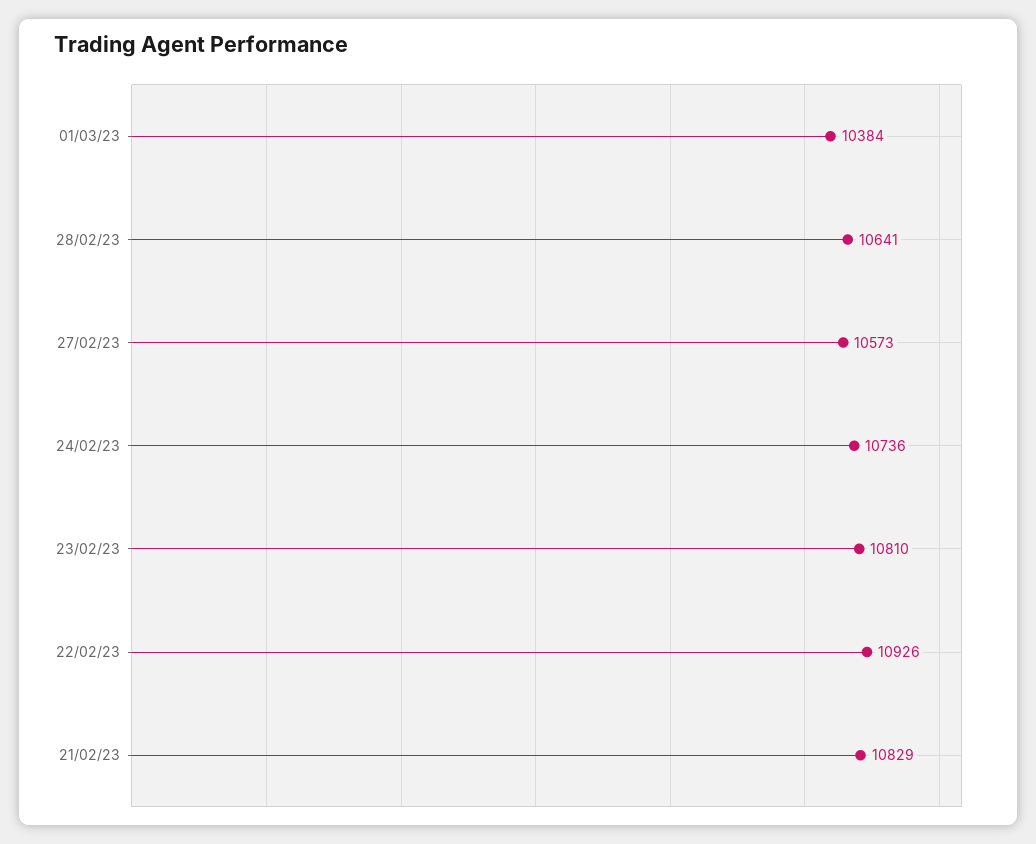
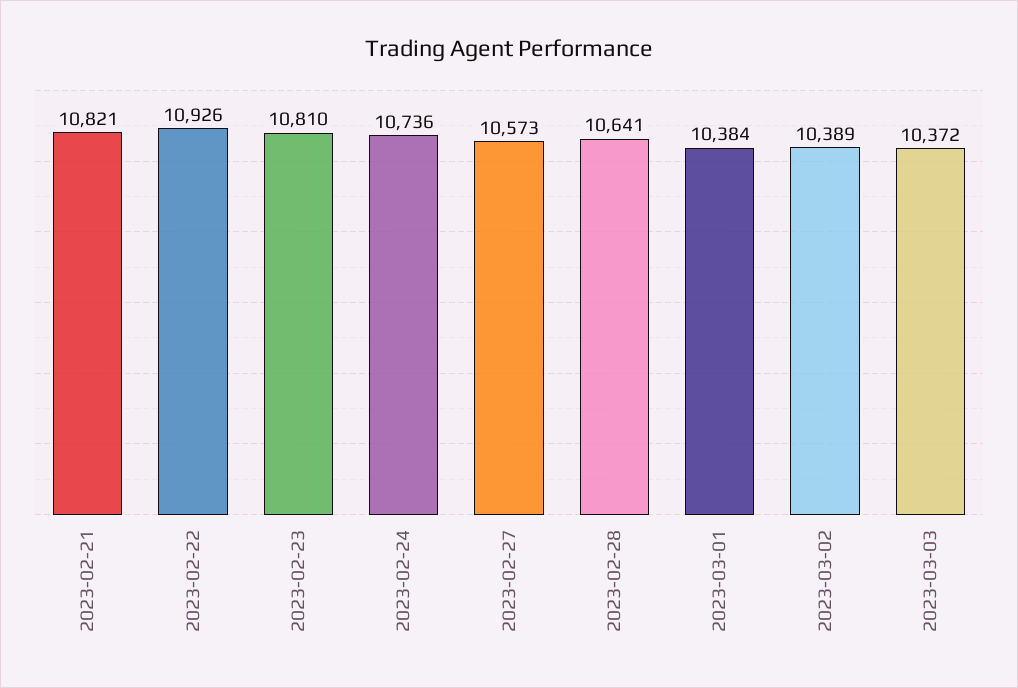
21/02/23: 10829 -> 10821
2023-03-02: none -> 10389
2023-03-03: none -> 10372

